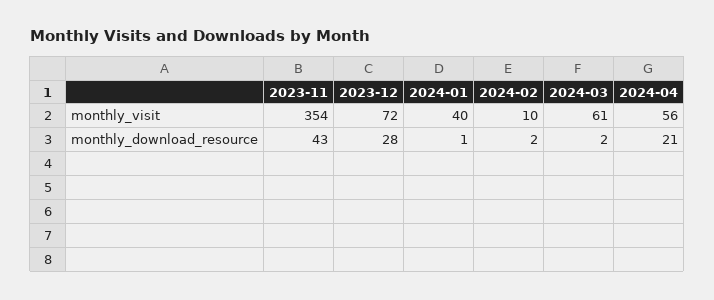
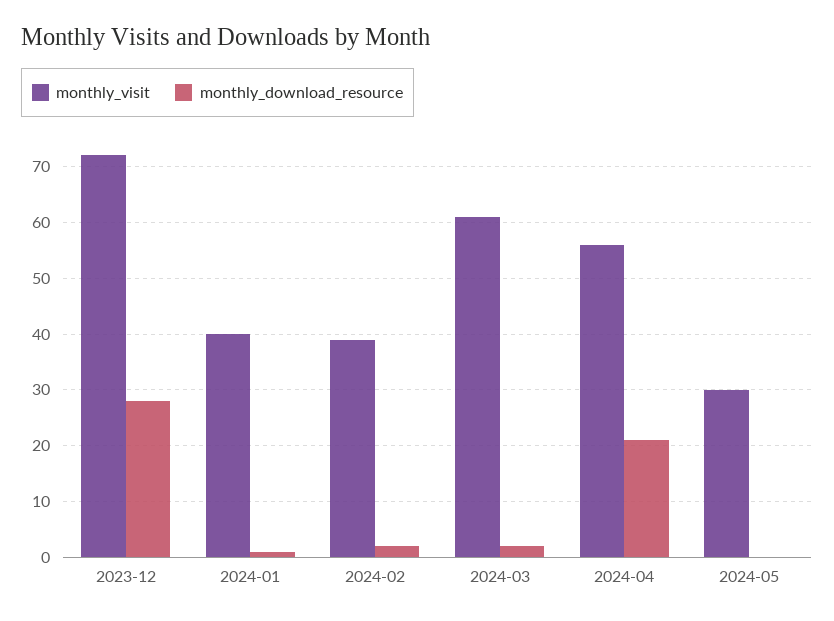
monthly_visit, 2023-11: 354 -> none
monthly_visit, 2024-02: 10 -> 40
monthly_download_resource, 2023-11: 43 -> none
monthly_visit, 2024-05: none -> 30
monthly_download_resource, 2024-05: none -> 0

